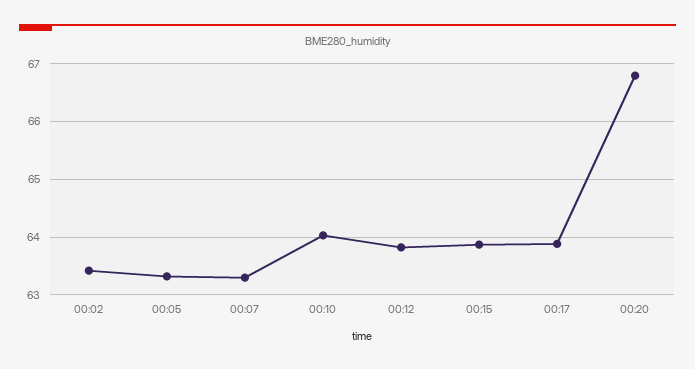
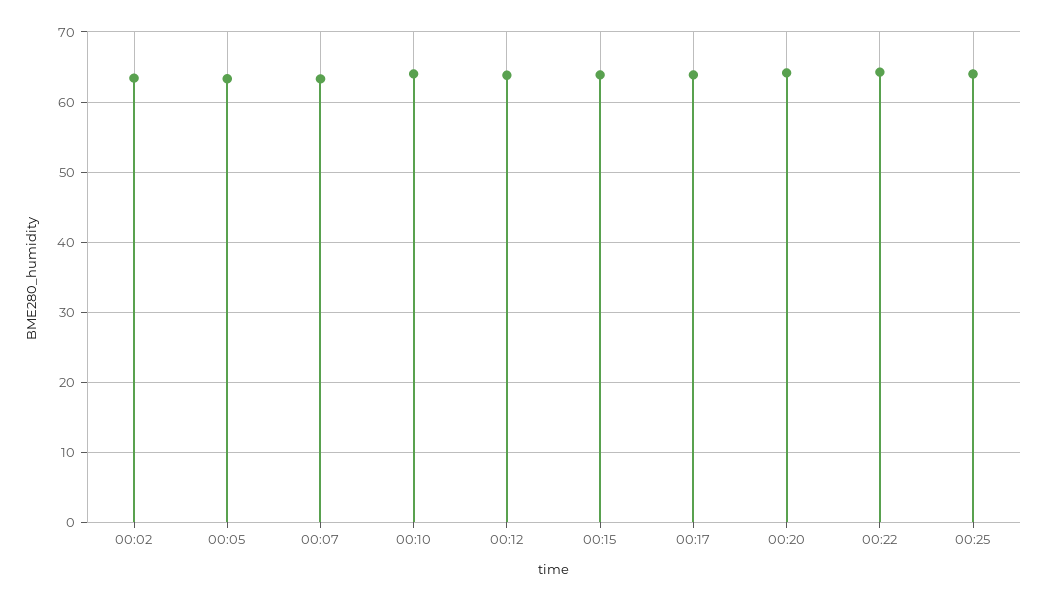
00:20: 66.8 -> 64
00:22: none -> 64
00:25: none -> 64

